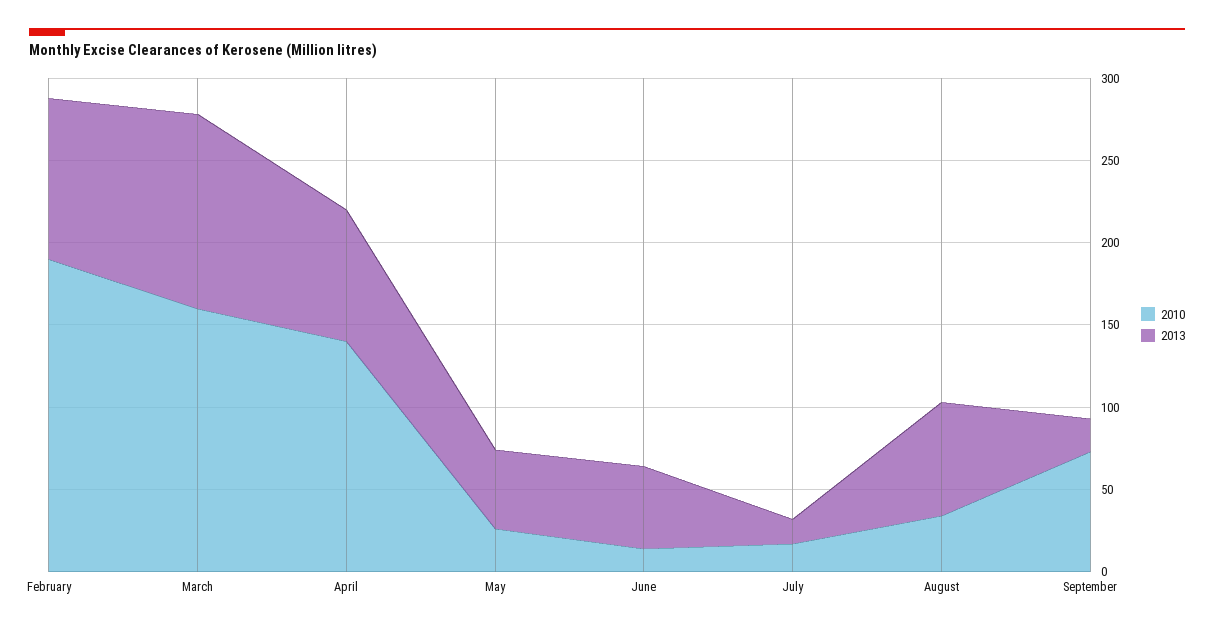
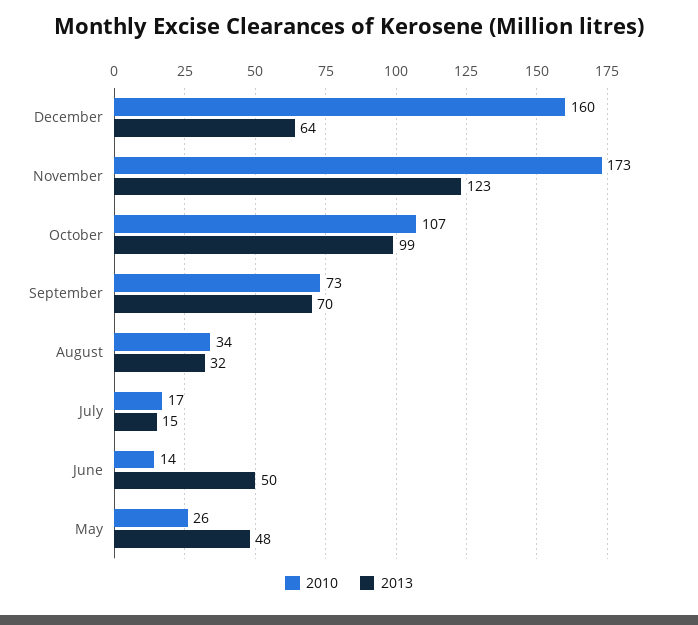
2010, February: 190 -> none
2013, February: 100 -> none
2010, March: 160 -> none
2013, March: 120 -> none
2010, April: 140 -> none
2013, April: 80 -> none
2013, August: 70 -> 32
2013, September: 20 -> 70
2010, December: none -> 160
2013, December: none -> 64
2010, November: none -> 173
2013, November: none -> 123
2010, October: none -> 107
2013, October: none -> 99

